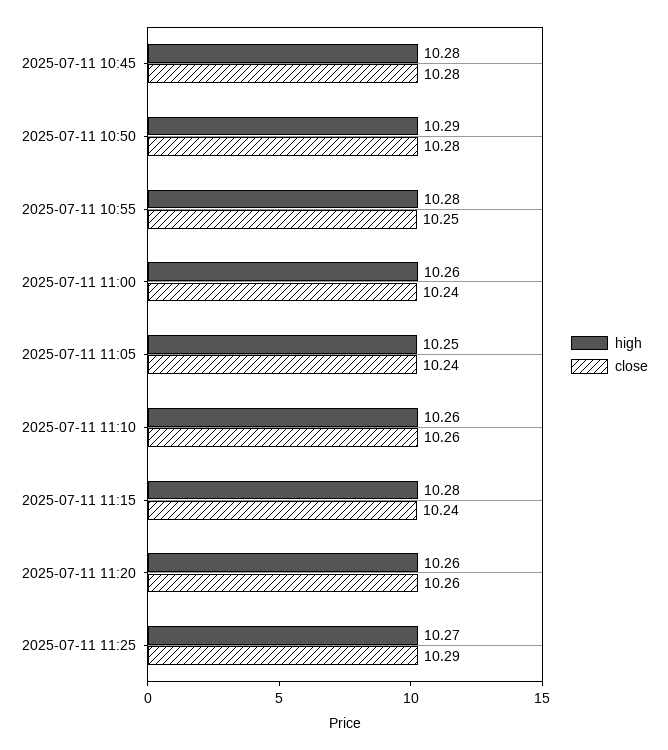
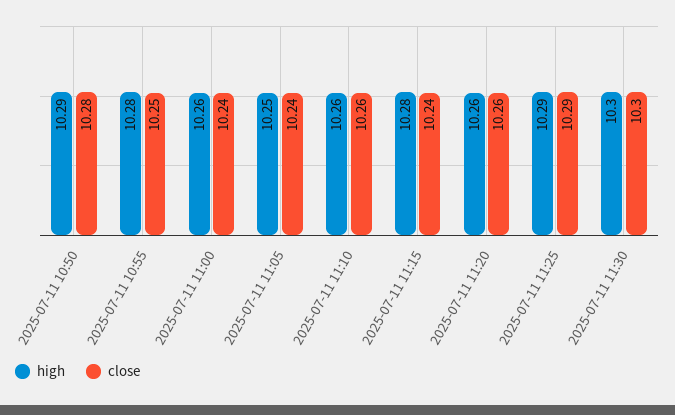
high, 2025-07-11 10:45: 10.28 -> none
close, 2025-07-11 10:45: 10.28 -> none
high, 2025-07-11 11:25: 10.27 -> 10.29
high, 2025-07-11 11:30: none -> 10.3
close, 2025-07-11 11:30: none -> 10.3

